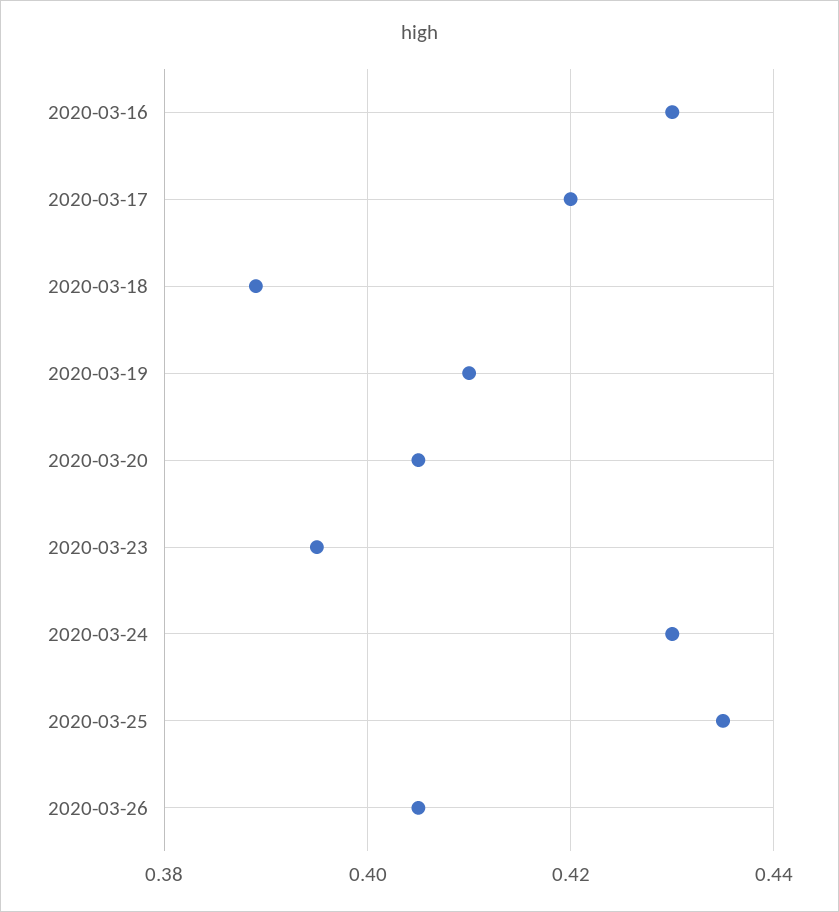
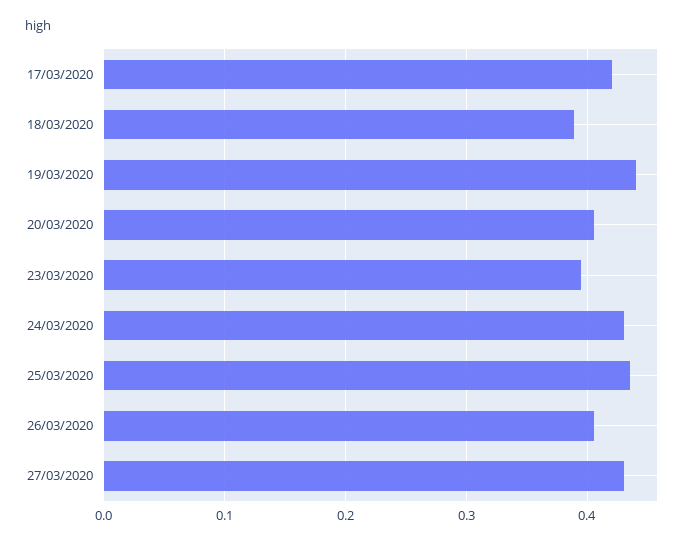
2020-03-16: 0.43 -> none
2020-03-19: 0.41 -> 0.44
27/03/2020: none -> 0.43

